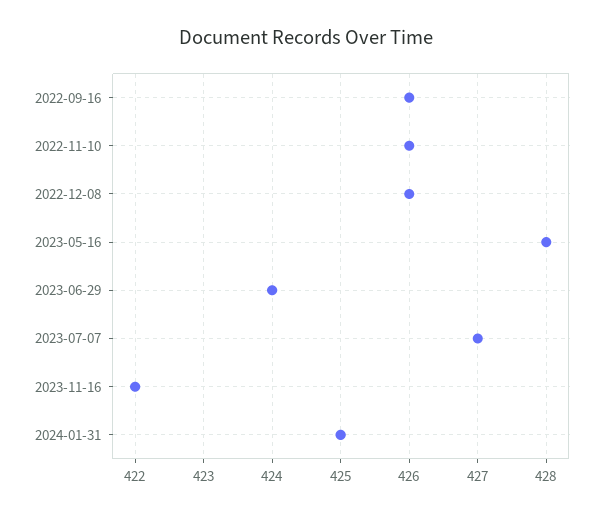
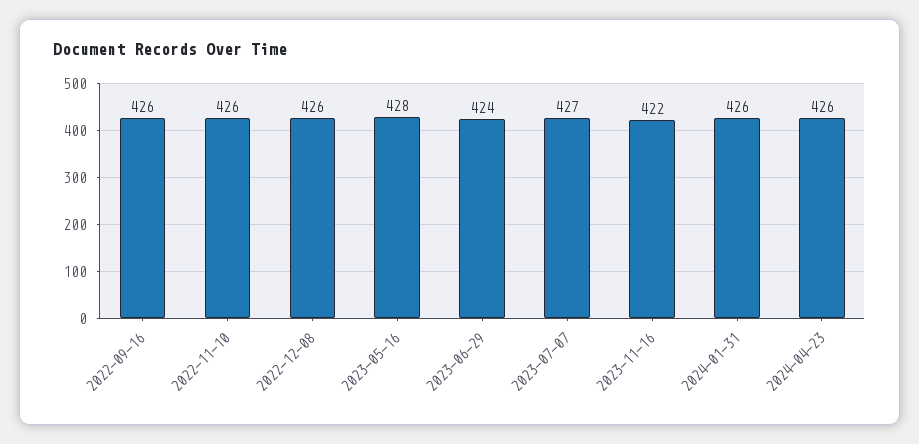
2024-01-31: 425 -> 426
2024-04-23: none -> 426

